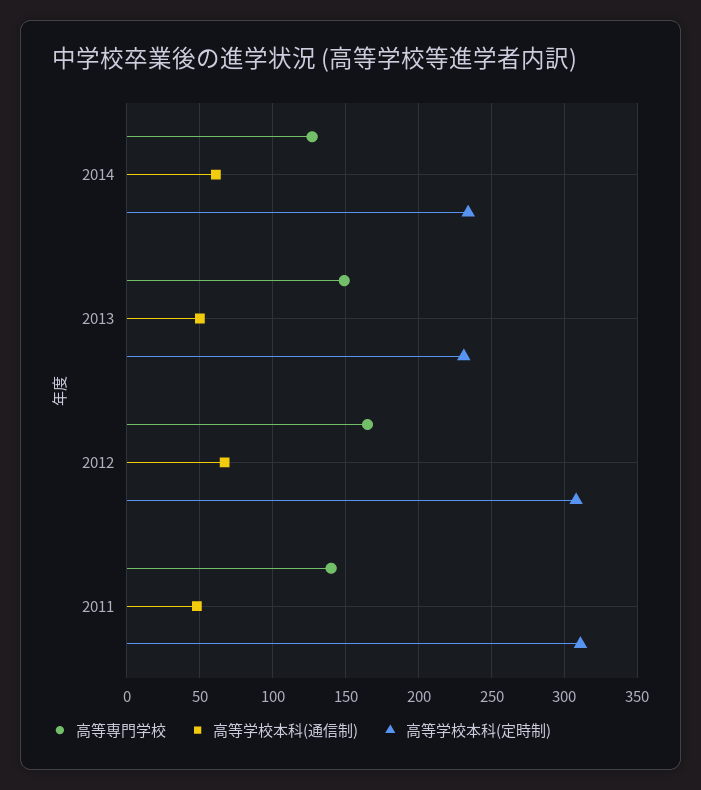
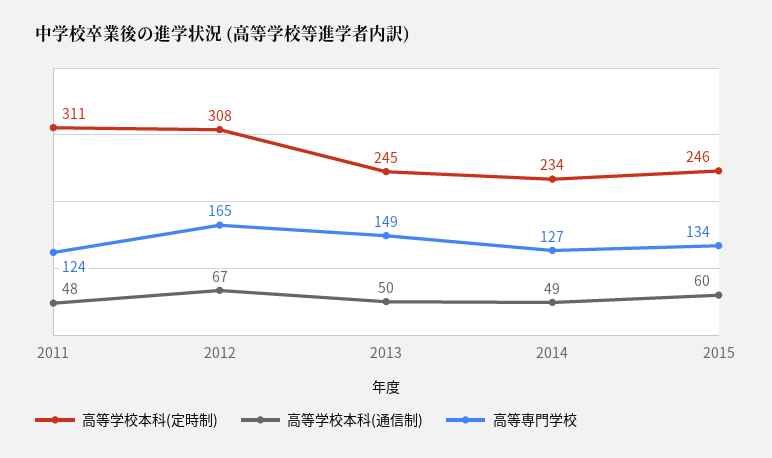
高等学校本科(通信制), 2014: 60 -> 49
高等学校本科(定時制), 2013: 230 -> 245
高等専門学校, 2011: 140 -> 124
高等学校本科(定時制), 2015: none -> 246
高等学校本科(通信制), 2015: none -> 60
高等専門学校, 2015: none -> 134

